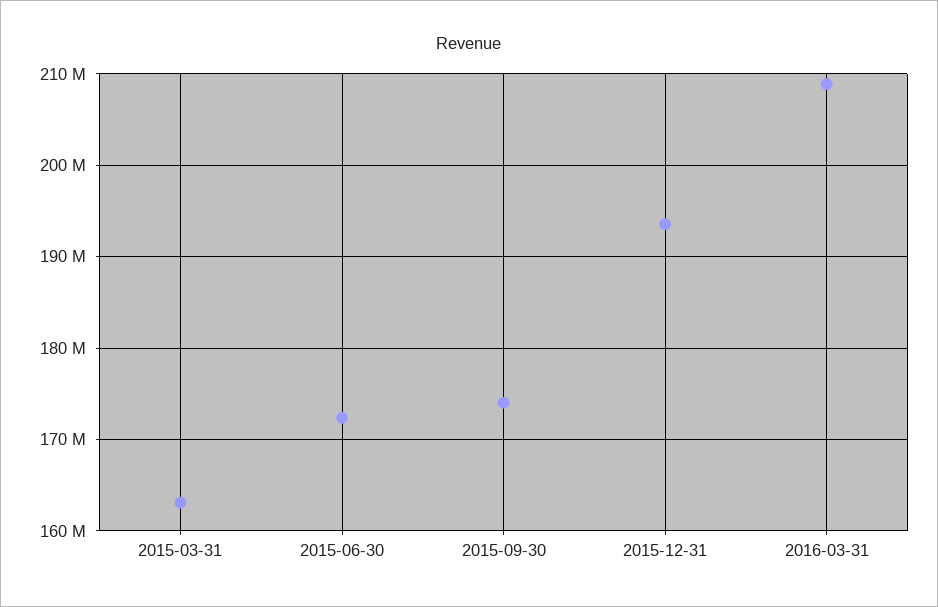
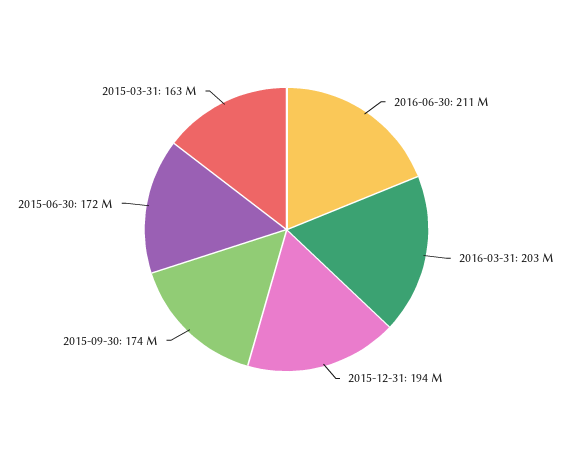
2016-03-31: 209000000 -> 203000000
2016-06-30: none -> 211000000

